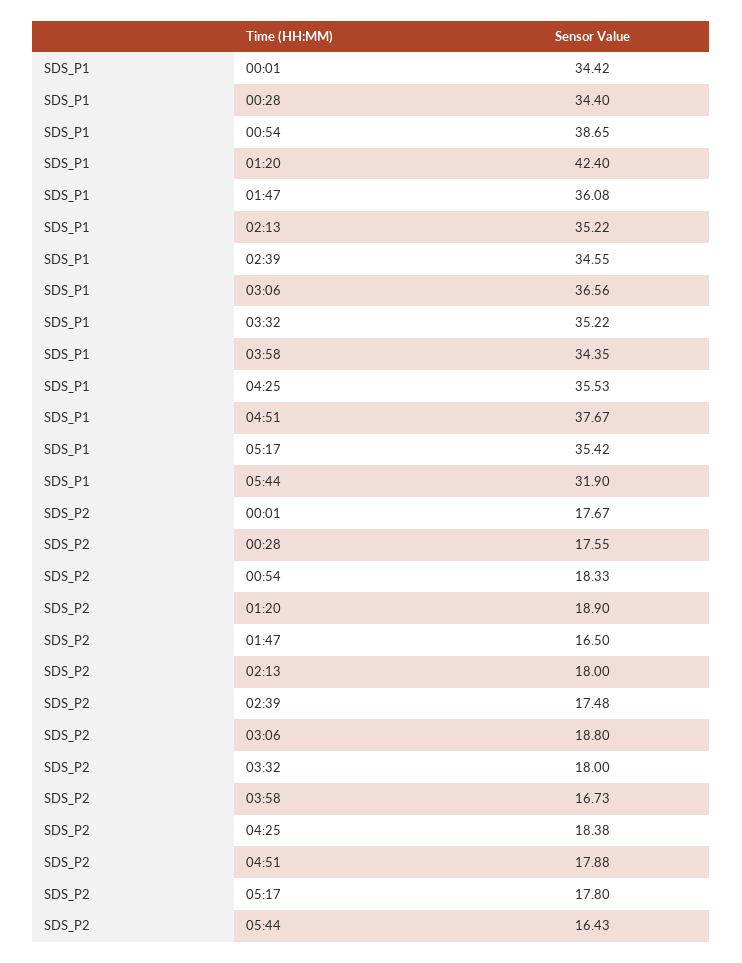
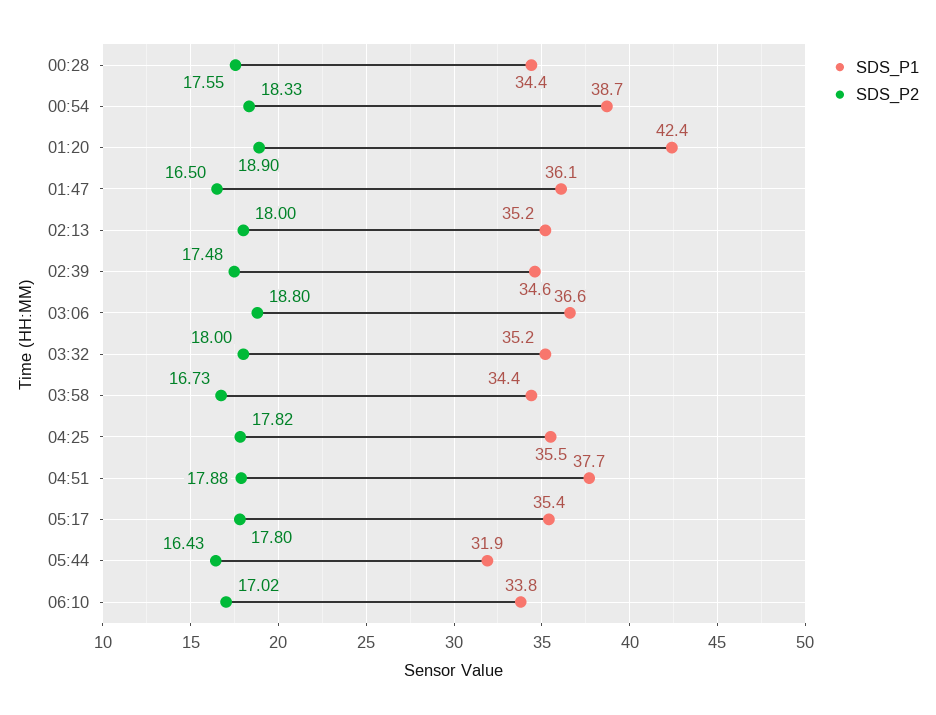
SDS_P1, 00:01: 34.42 -> none
SDS_P2, 00:01: 17.67 -> none
SDS_P2, 04:25: 18.38 -> 17.82
SDS_P1, 06:10: none -> 33.8
SDS_P2, 06:10: none -> 17.02

